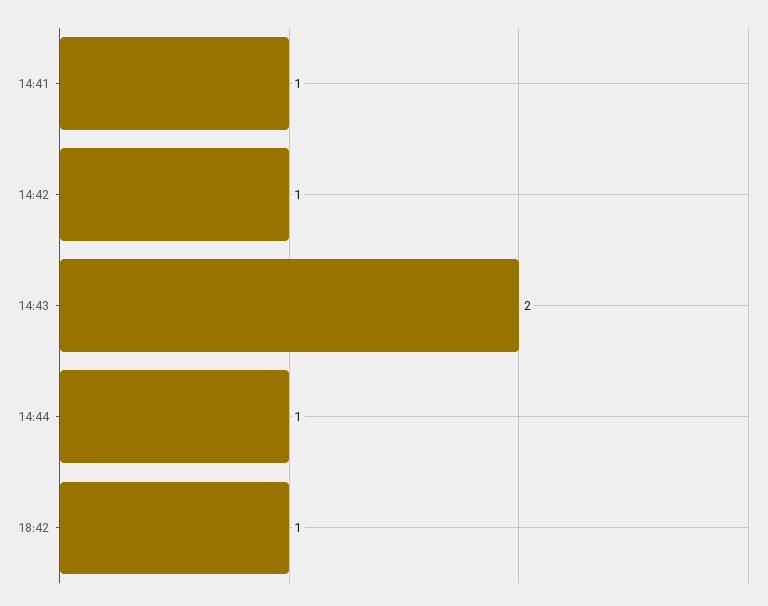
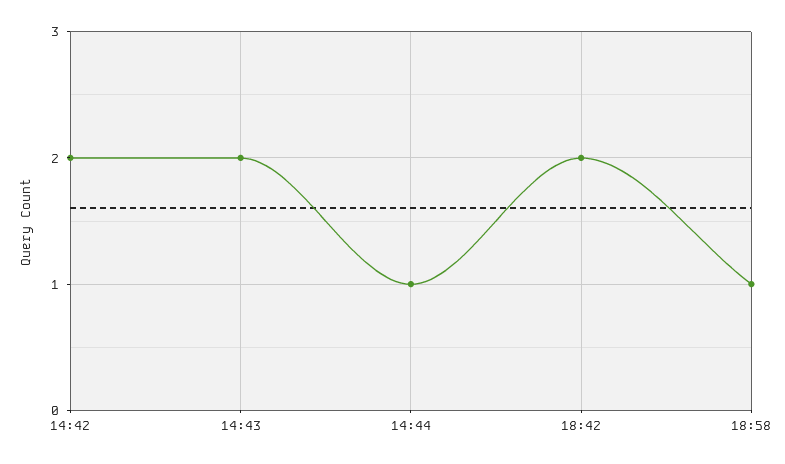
14:41: 1 -> none
14:42: 1 -> 2
18:42: 1 -> 2
18:58: none -> 1

